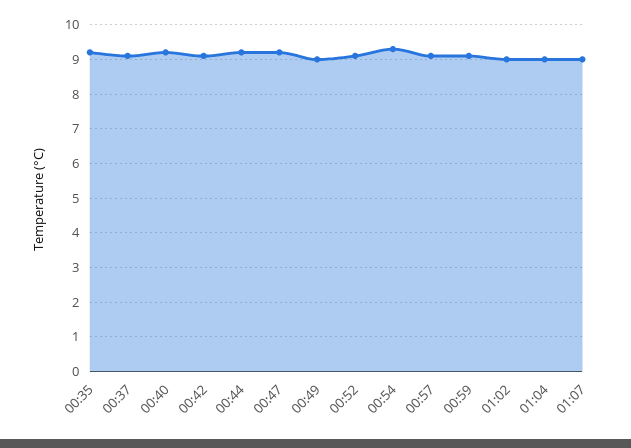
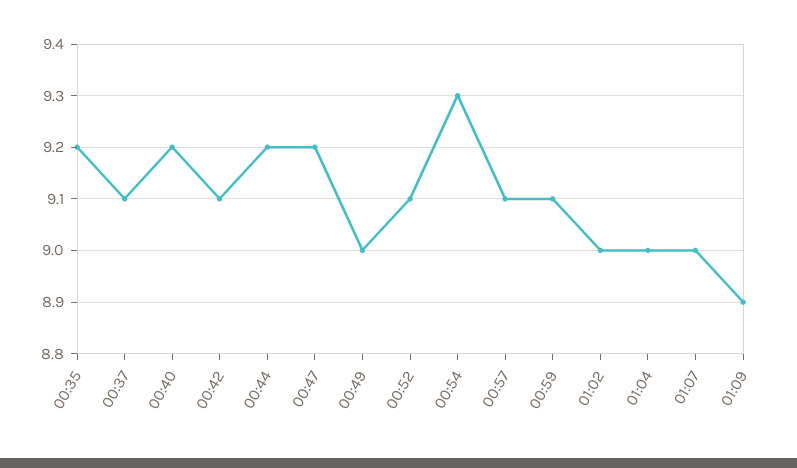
01:09: none -> 8.9

